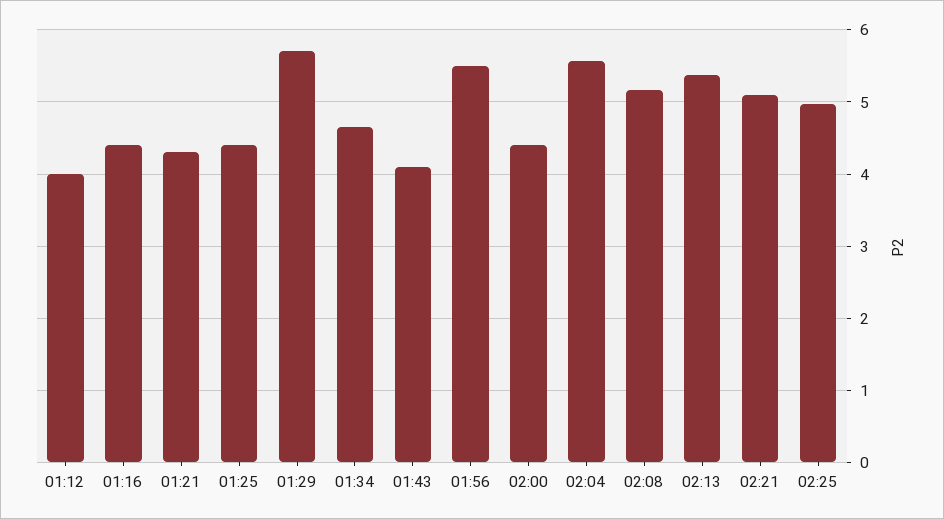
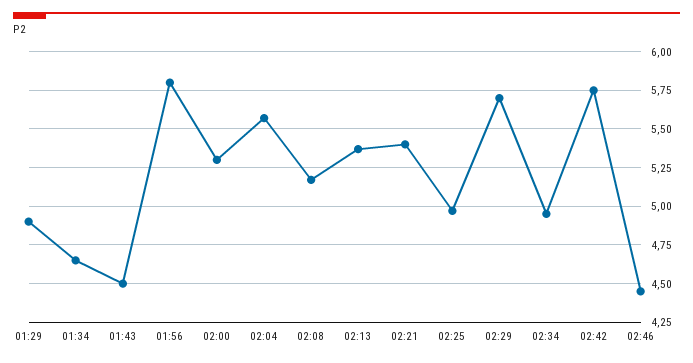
01:12: 4 -> none
01:16: 4.4 -> none
01:21: 4.3 -> none
01:25: 4.4 -> none
01:29: 5.7 -> 4.9
01:43: 4.1 -> 4.5
01:56: 5.5 -> 5.8
02:00: 4.4 -> 5.3
02:21: 5.1 -> 5.4
02:29: none -> 5.7
02:34: none -> 4.95
02:42: none -> 5.75
02:46: none -> 4.45

